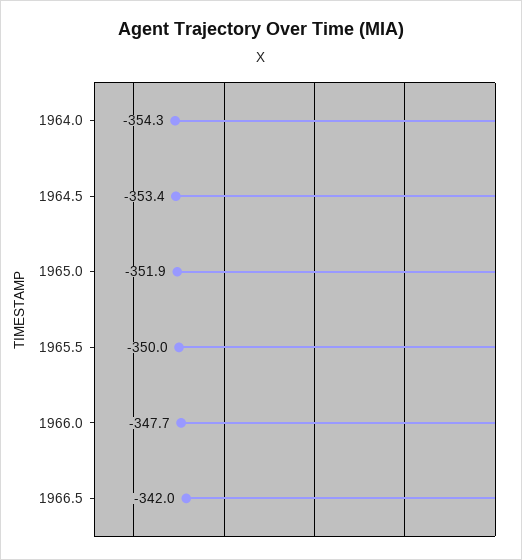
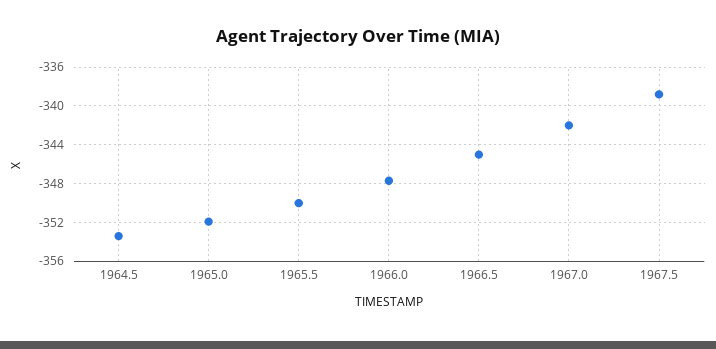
1964.0: -354.3 -> none
1966.5: -342 -> -345
1967.0: none -> -342
1967.5: none -> -339

